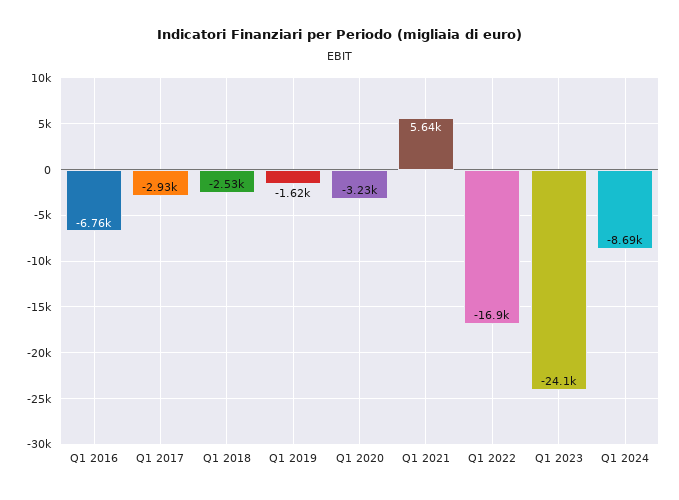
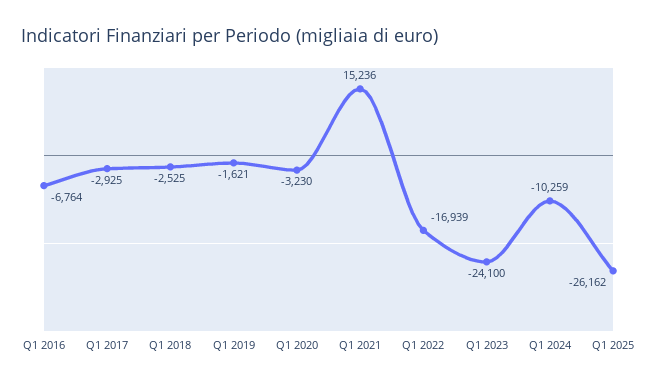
Q1 2021: 5640 -> 15236
Q1 2024: -8690 -> -10259
Q1 2025: none -> -26162

